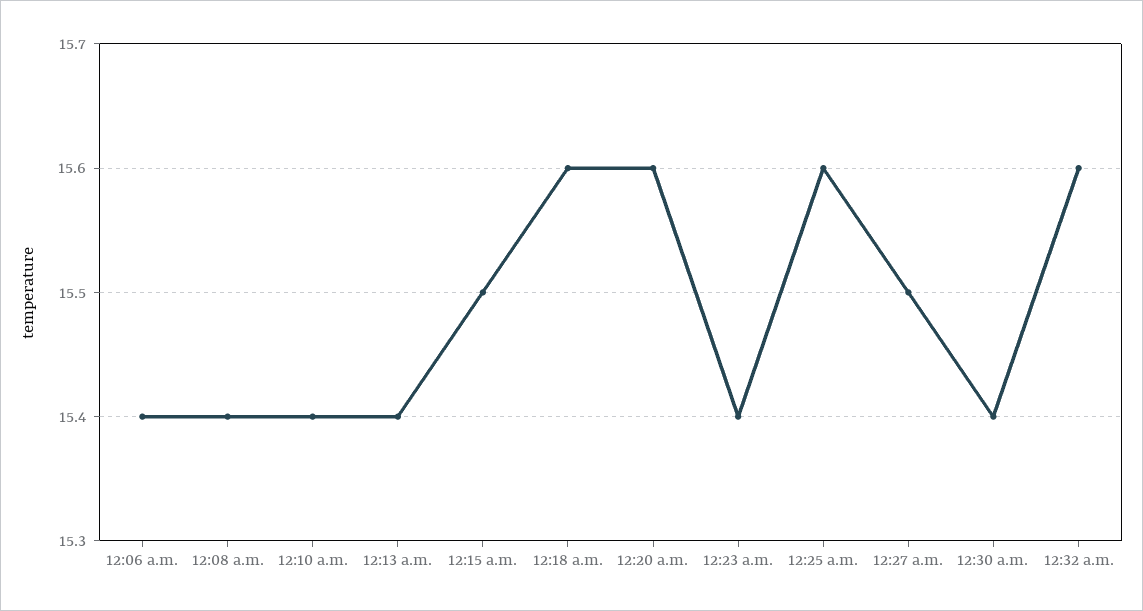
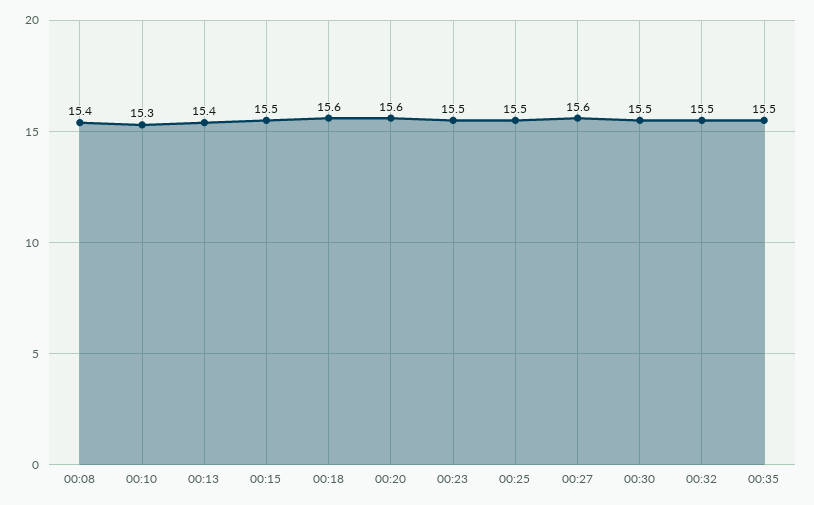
12:06 a.m.: 15.4 -> none
12:10 a.m.: 15.4 -> 15.3
12:23 a.m.: 15.4 -> 15.5
12:25 a.m.: 15.6 -> 15.5
12:27 a.m.: 15.5 -> 15.6
12:30 a.m.: 15.4 -> 15.5
12:32 a.m.: 15.6 -> 15.5
00:35: none -> 15.5

